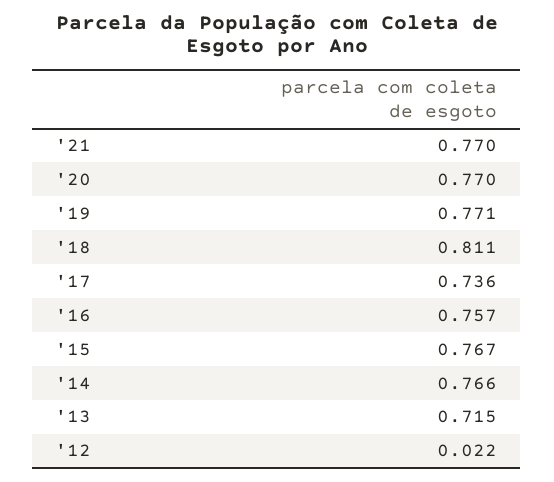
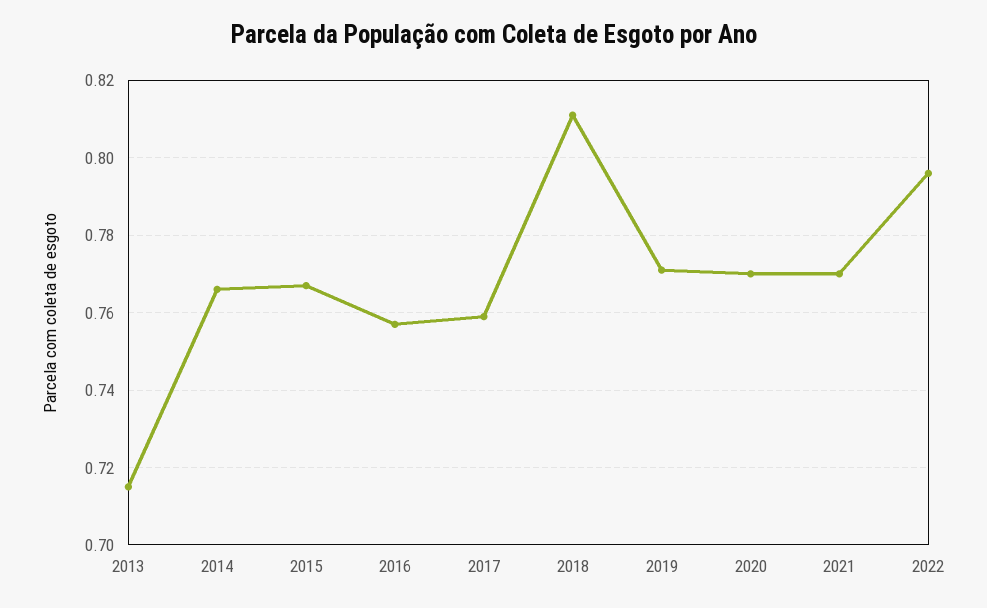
'17: 0.736 -> 0.76
'12: 0.022 -> none
2022: none -> 0.795

